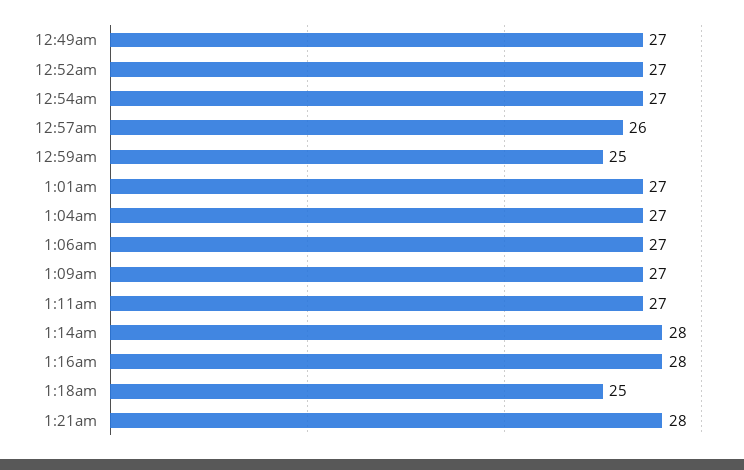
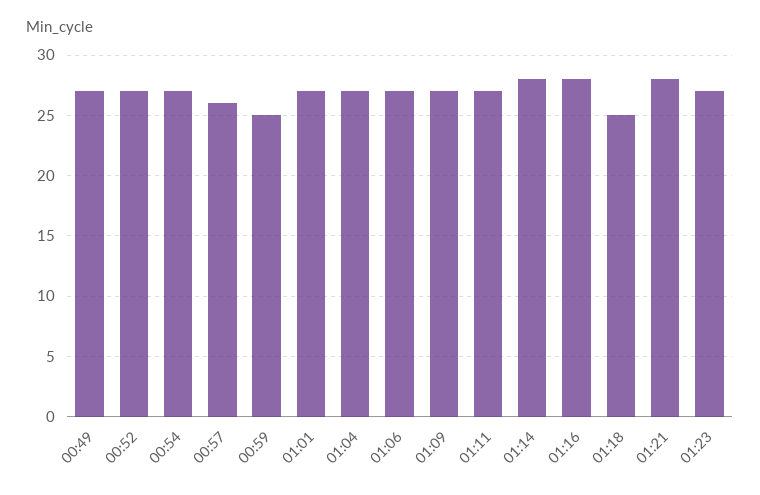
01:23: none -> 27

